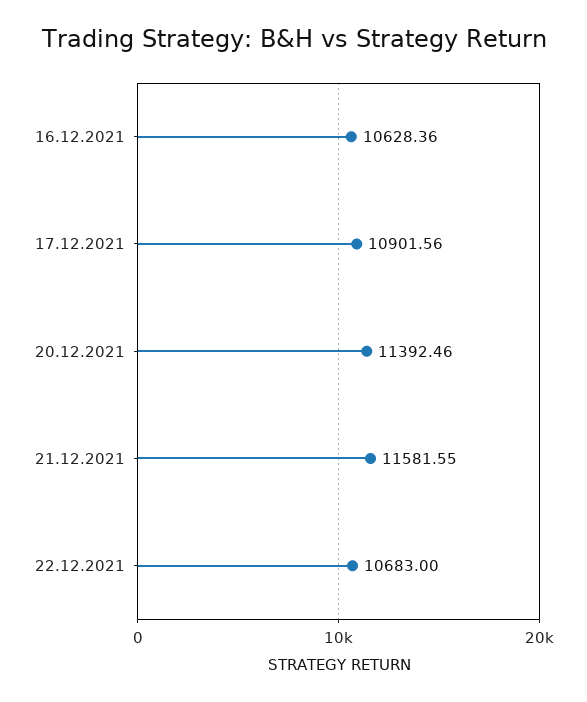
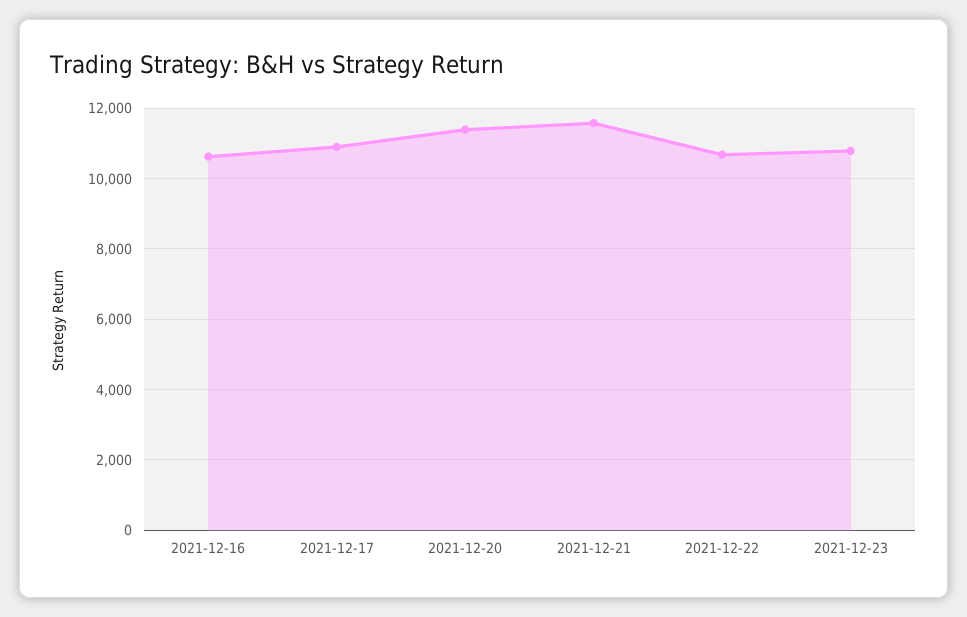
2021-12-23: none -> 10800

